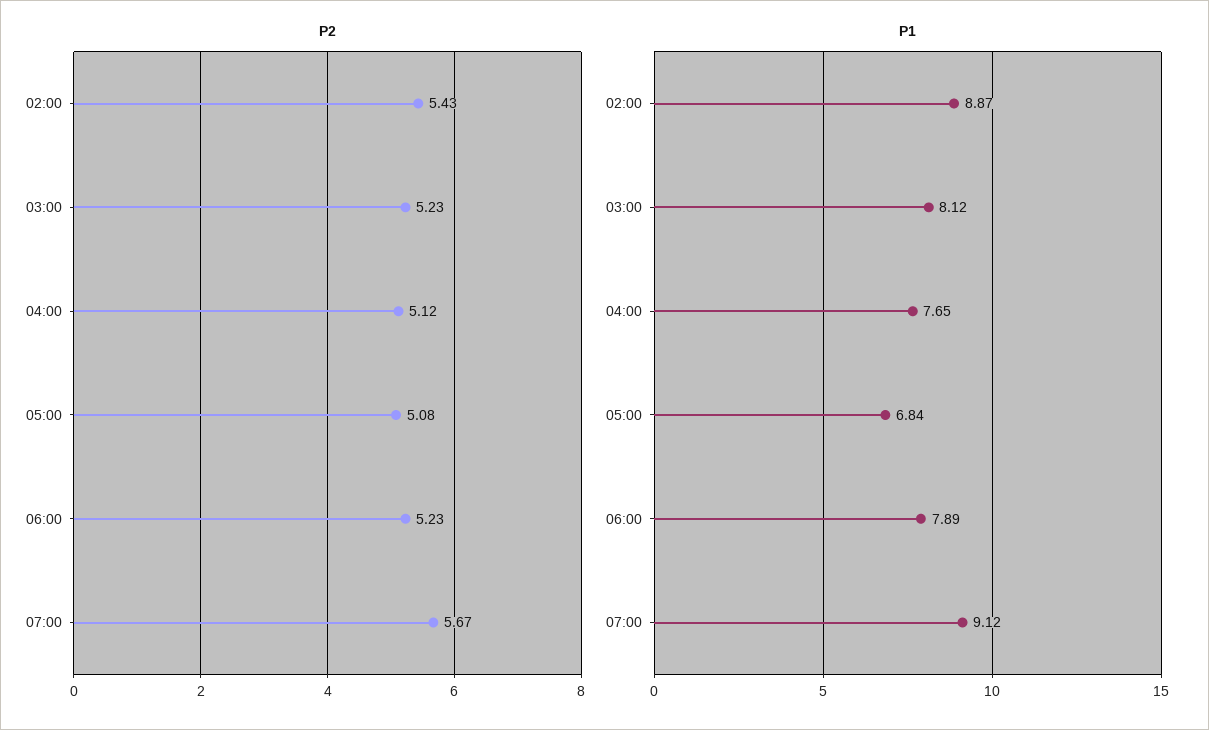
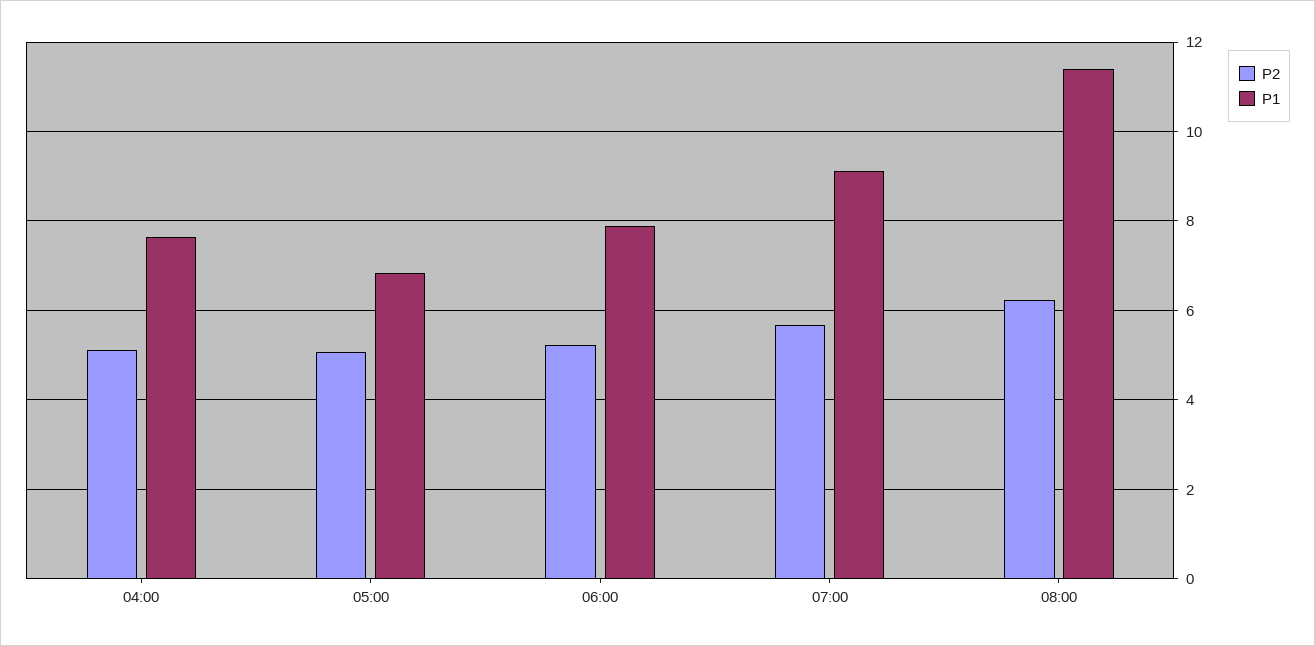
P2, 02:00: 5.43 -> none
P2, 03:00: 5.23 -> none
P1, 02:00: 8.87 -> none
P1, 03:00: 8.12 -> none
P2, 08:00: none -> 6.2
P1, 08:00: none -> 11.4

